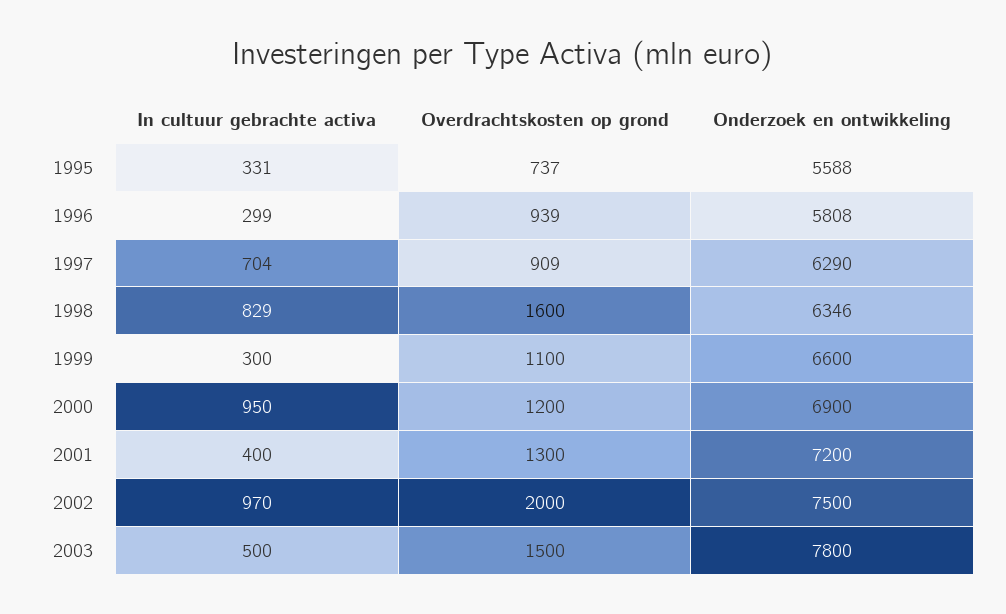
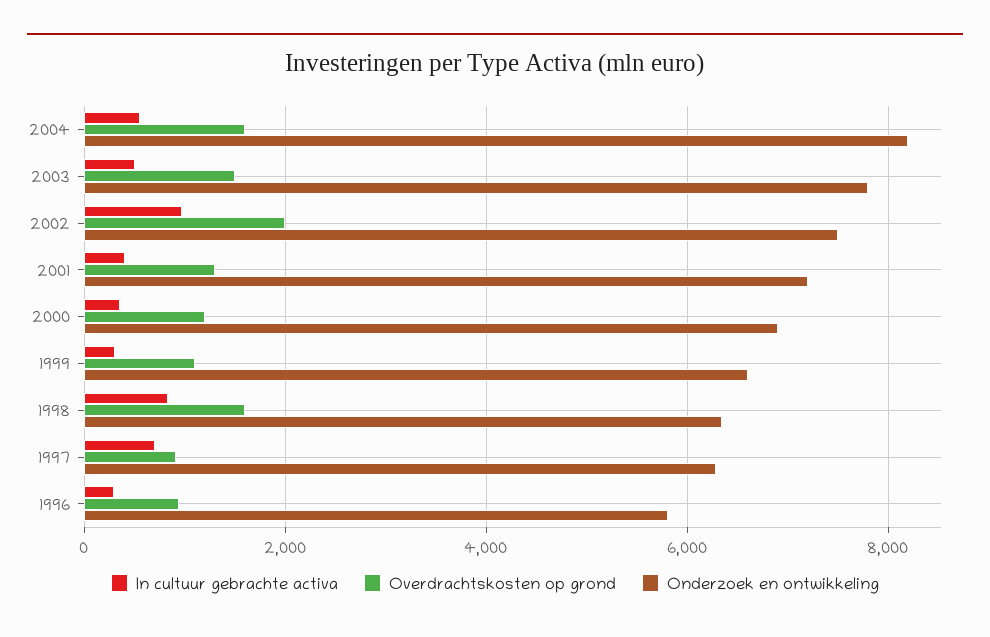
In cultuur gebrachte activa, 1995: 331 -> none
Overdrachtskosten op grond, 1995: 737 -> none
Onderzoek en ontwikkeling, 1995: 5588 -> none
In cultuur gebrachte activa, 2000: 950 -> 400
In cultuur gebrachte activa, 2004: none -> 600
Overdrachtskosten op grond, 2004: none -> 1600
Onderzoek en ontwikkeling, 2004: none -> 8200

